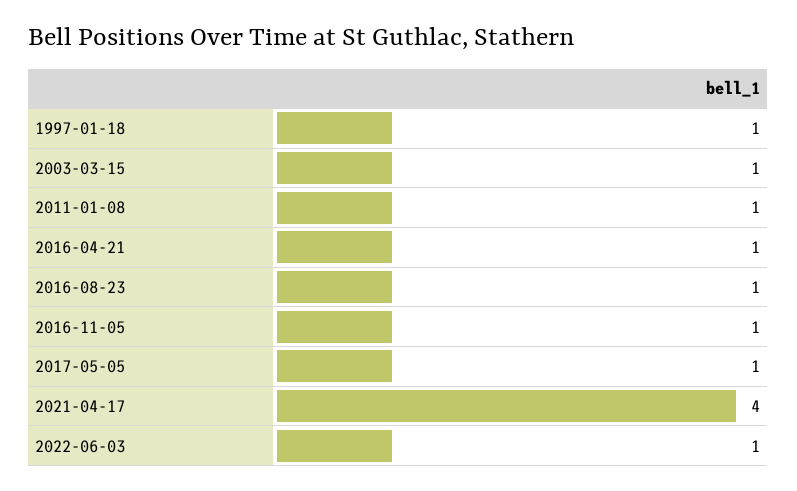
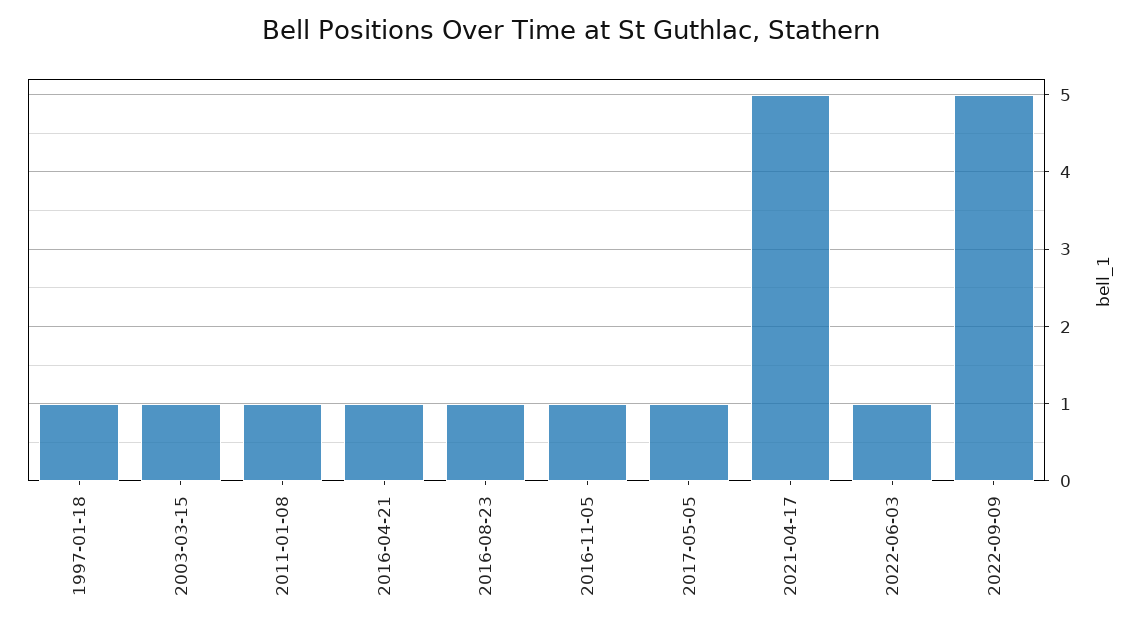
2021-04-17: 4 -> 5
2022-09-09: none -> 5

